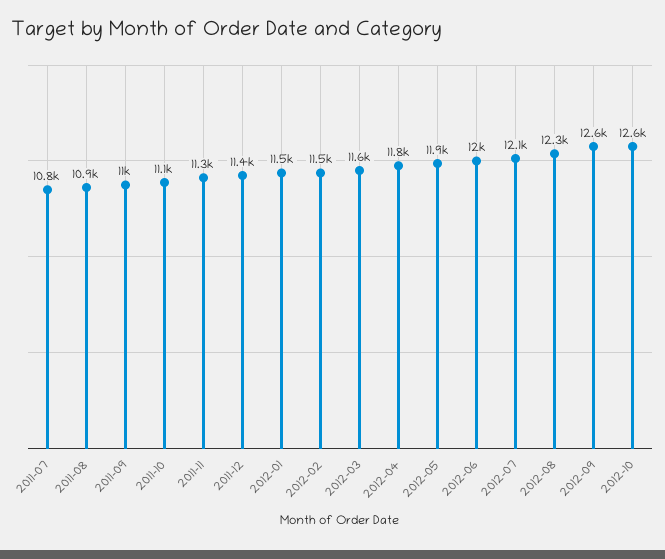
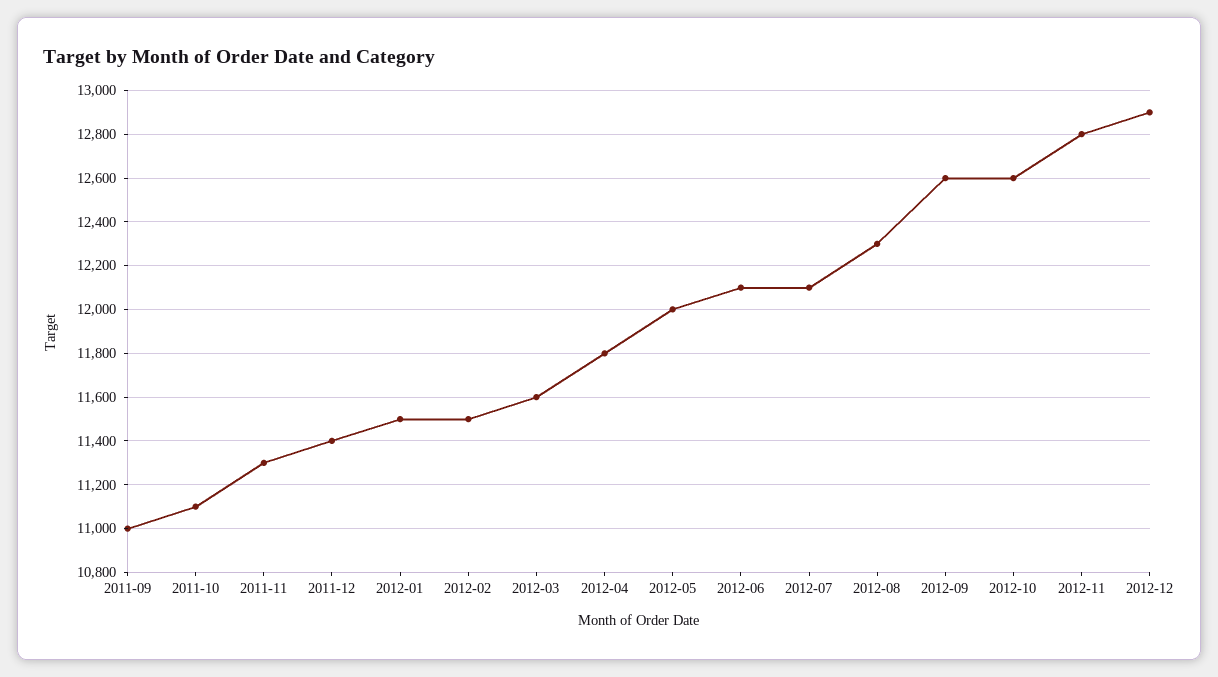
2011-07: 10800 -> none
2011-08: 10900 -> none
2012-05: 11900 -> 12000
2012-06: 12000 -> 12100
2012-11: none -> 12800
2012-12: none -> 12900

